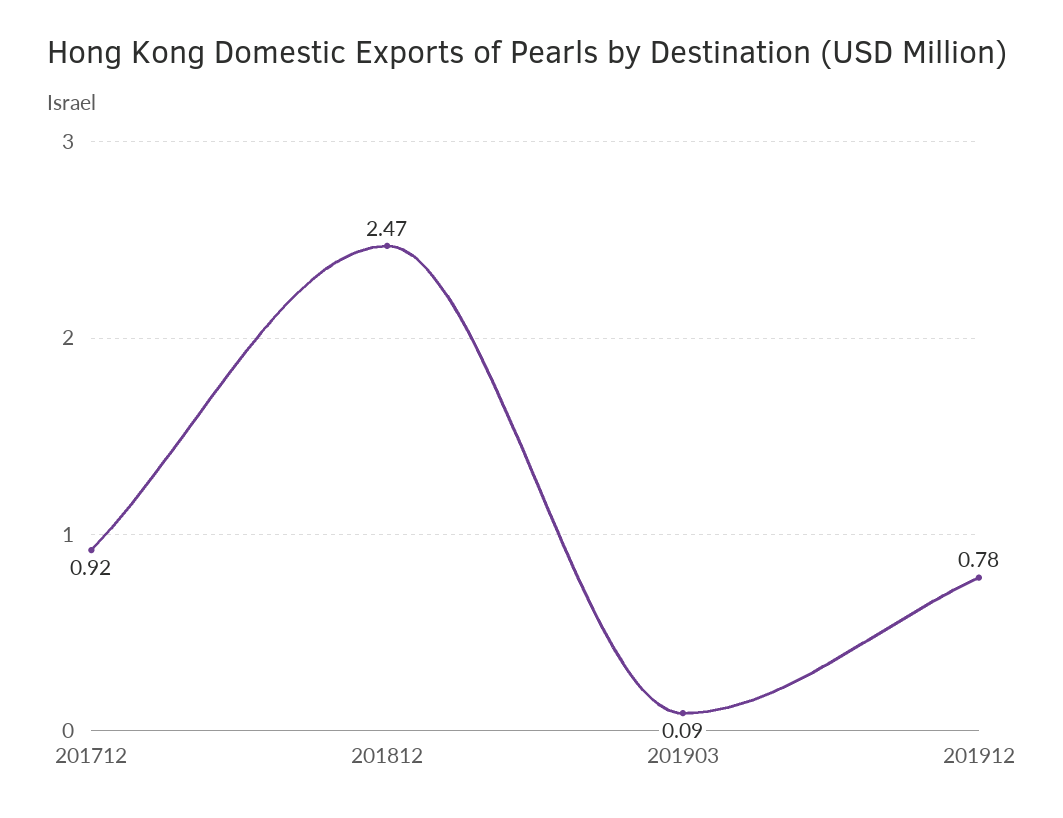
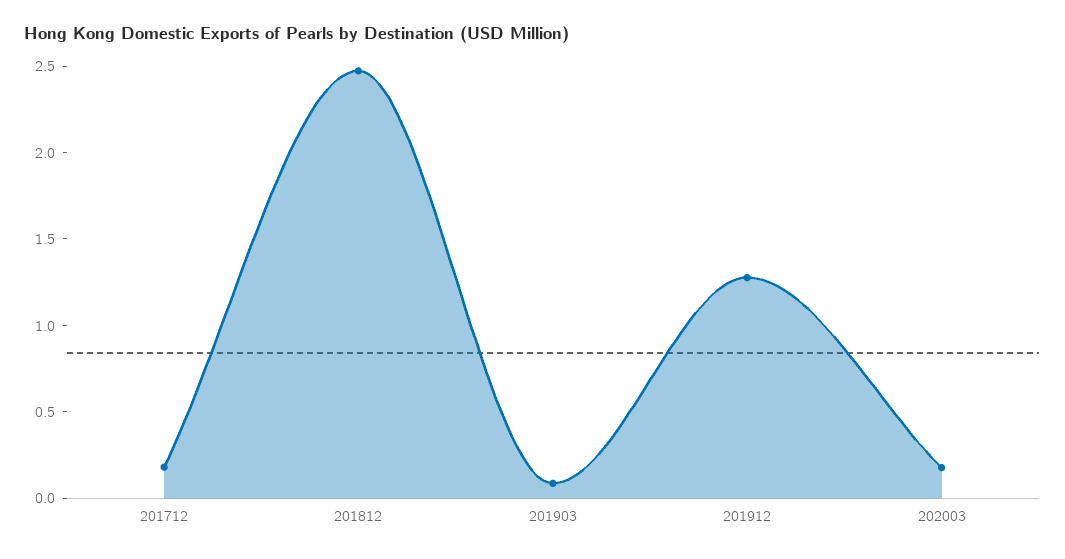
201712: 0.92 -> 0.2
201912: 0.78 -> 1.3
202003: none -> 0.2

